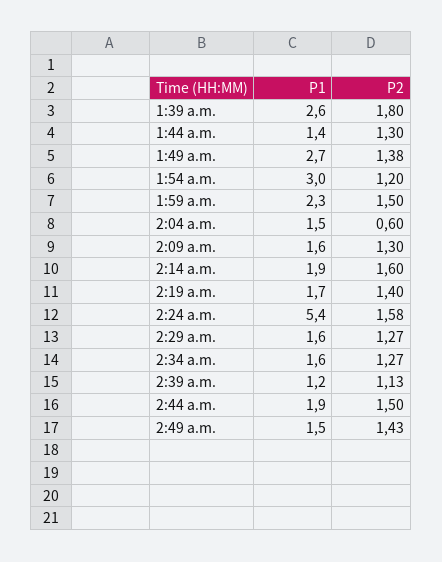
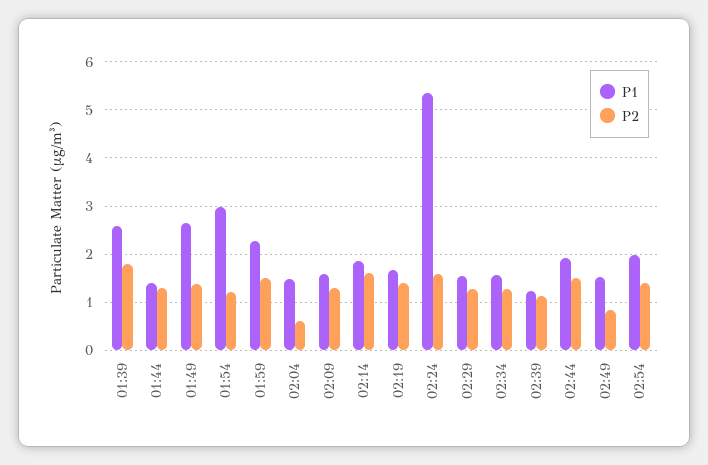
P2, 2:49 a.m.: 1.43 -> 0.8
P1, 02:54: none -> 2
P2, 02:54: none -> 1.4

